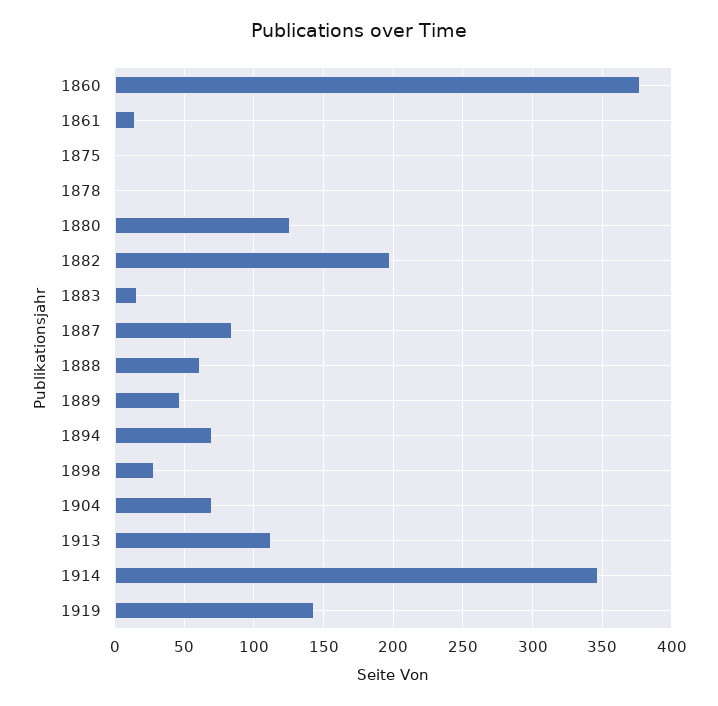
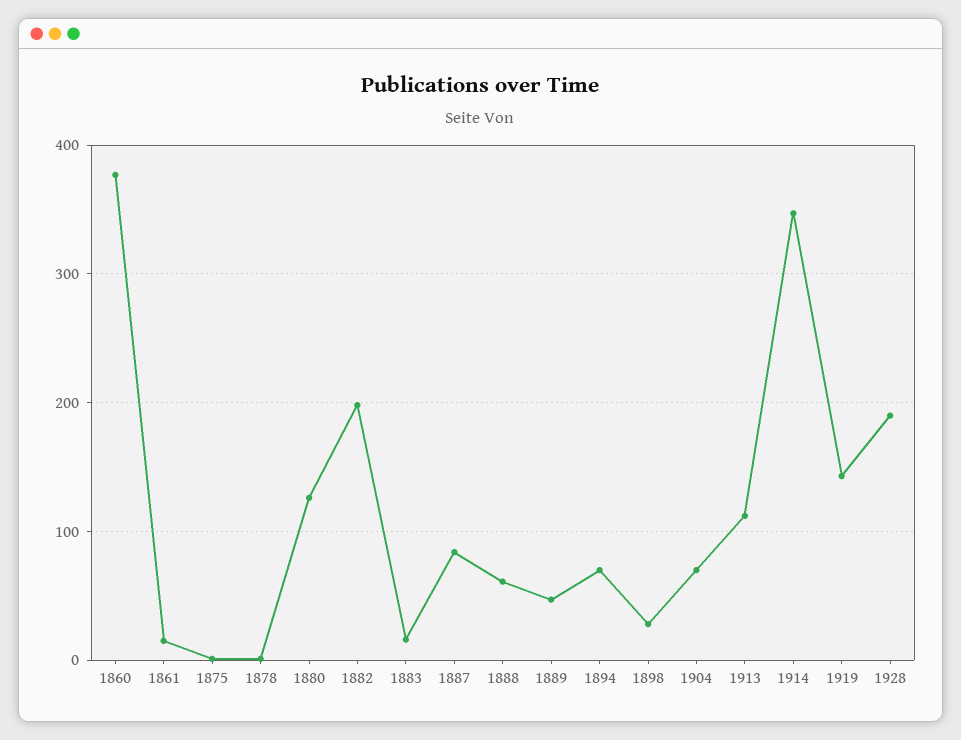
1928: none -> 190

